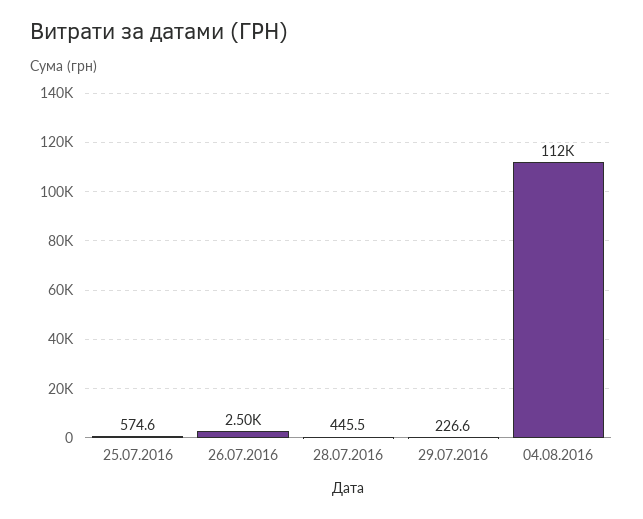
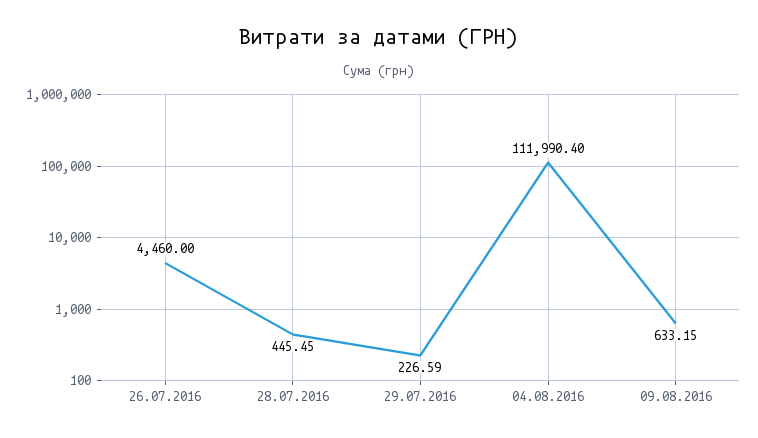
25.07.2016: 574.6 -> none
26.07.2016: 2500 -> 4460
09.08.2016: none -> 633.15

